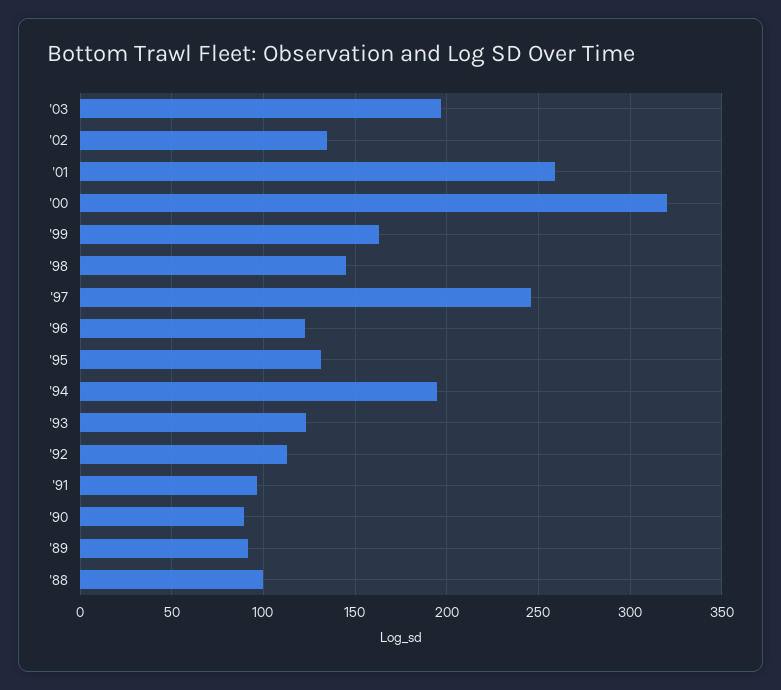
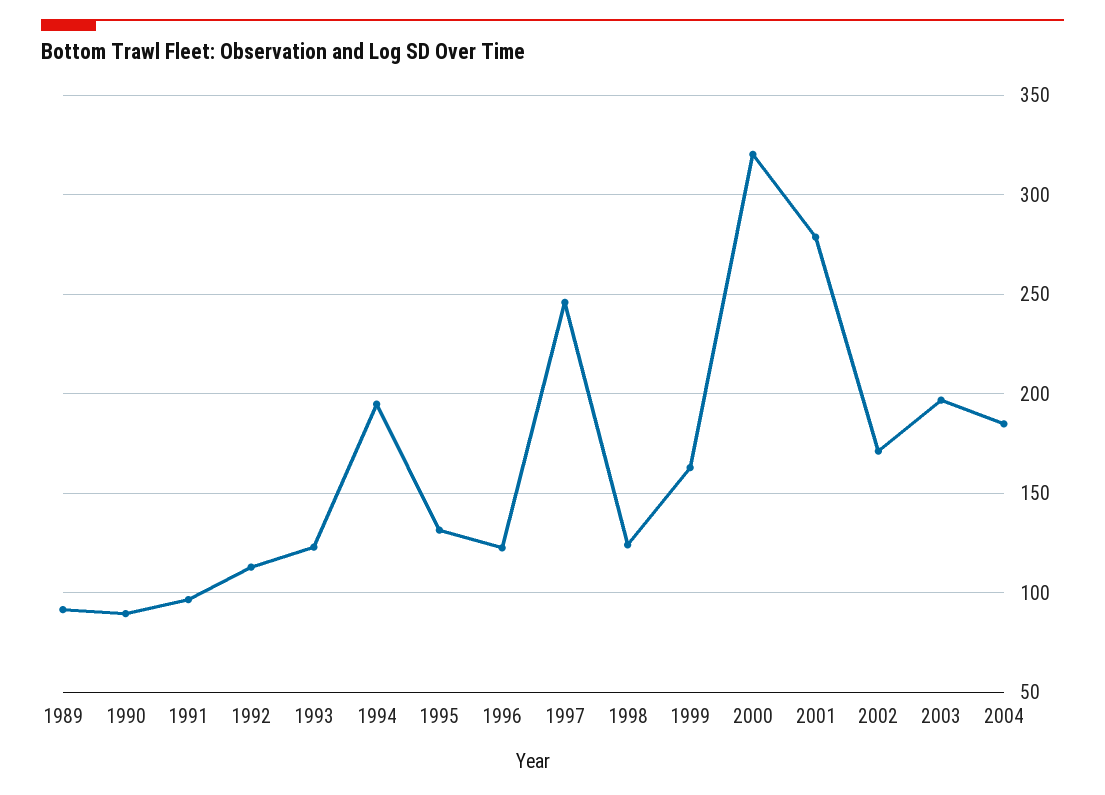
'02: 135 -> 170
'01: 260 -> 280
'98: 145 -> 125
'88: 100 -> none
2004: none -> 185

